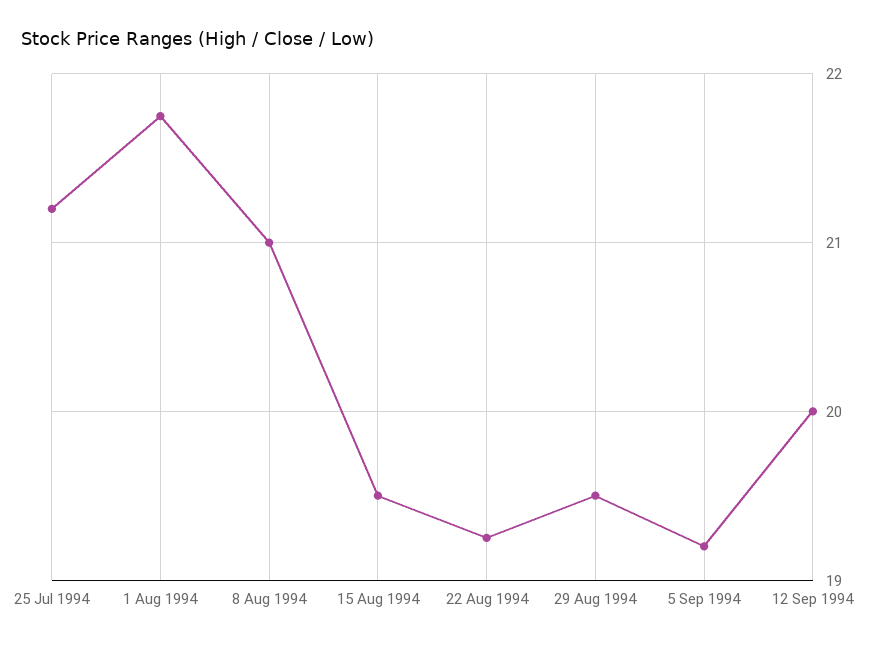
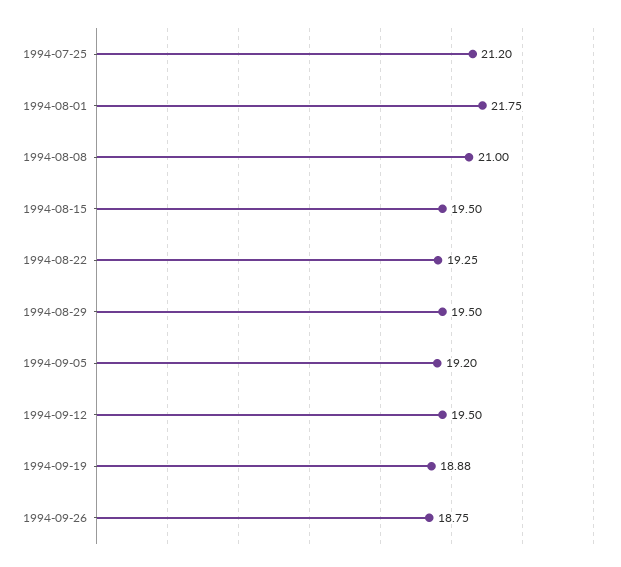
12 Sep 1994: 20 -> 19.5
1994-09-19: none -> 18.88
1994-09-26: none -> 18.75

